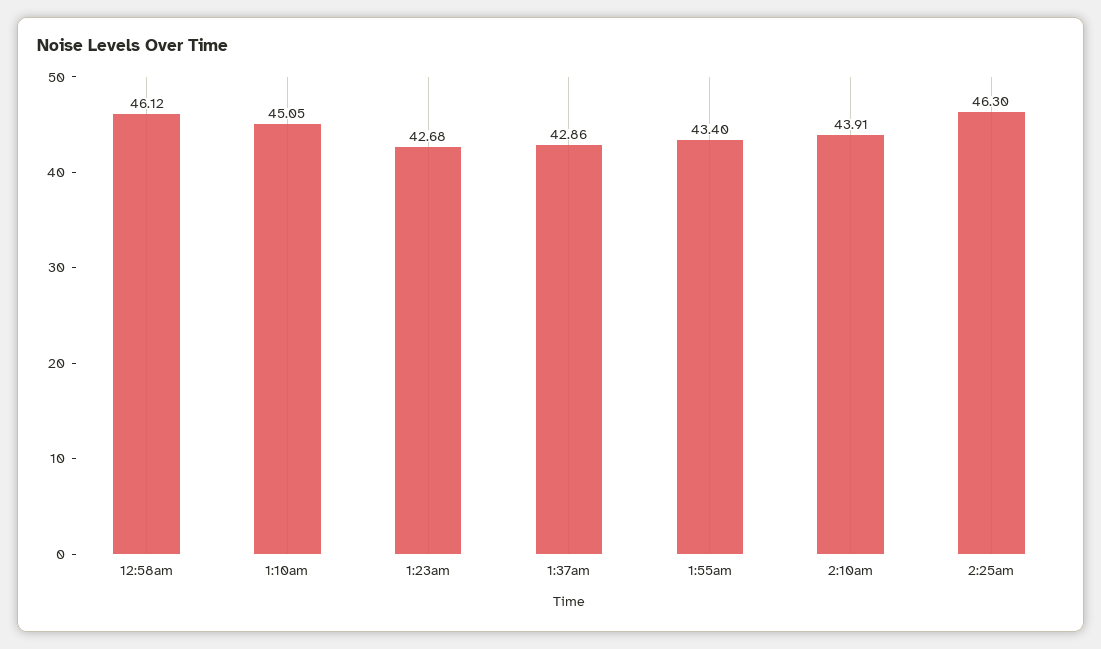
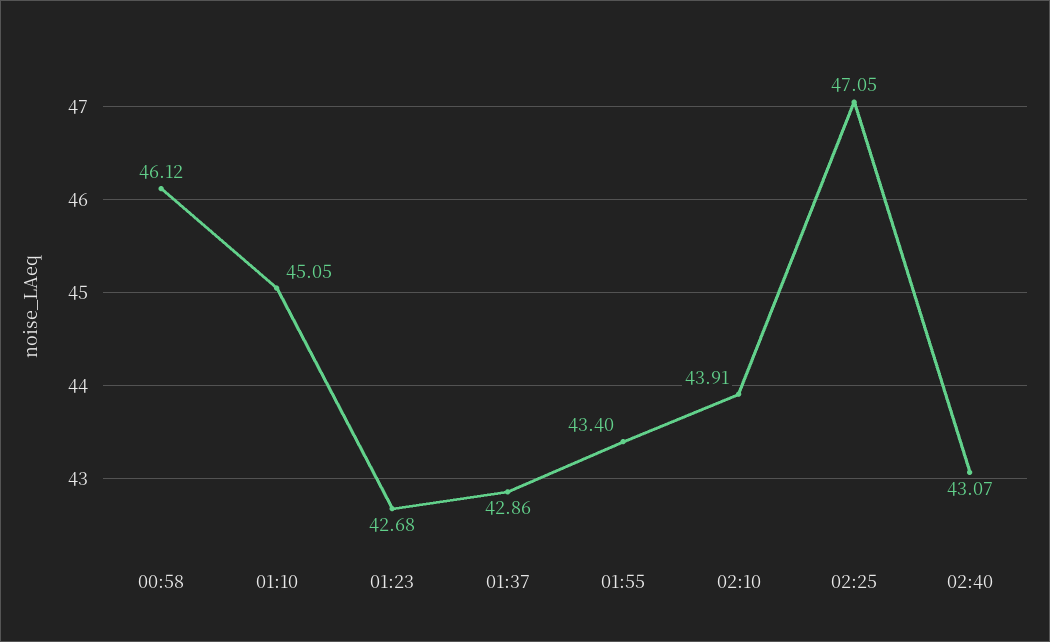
2:25am: 46.3 -> 47.05
02:40: none -> 43.07

